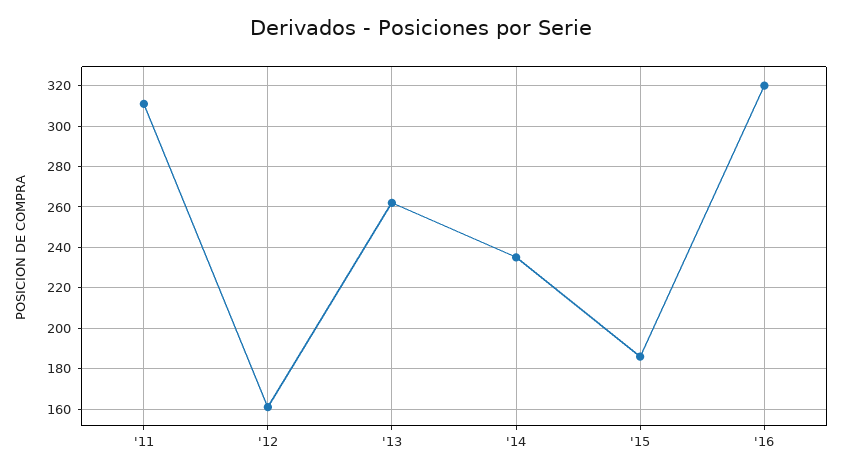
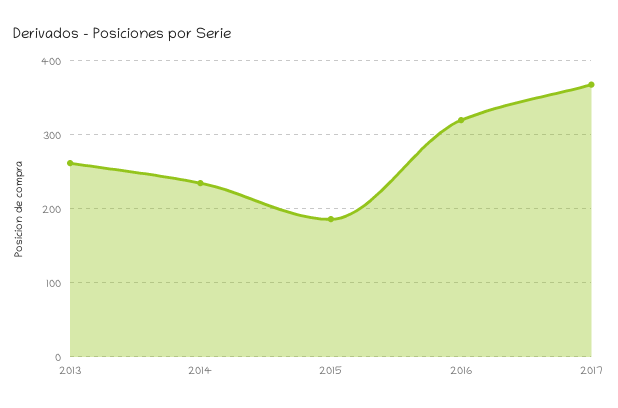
'11: 310 -> none
'12: 160 -> none
2017: none -> 370

